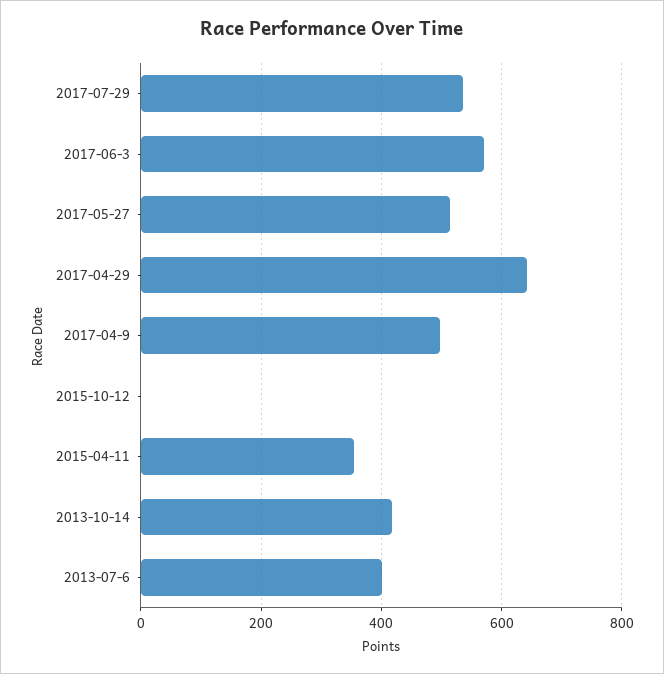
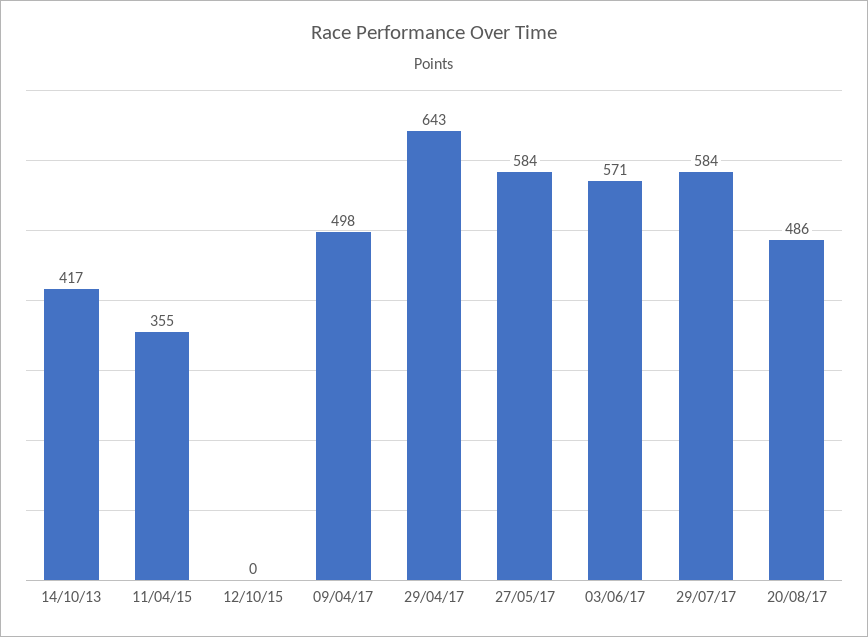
2017-07-29: 540 -> 584
2017-05-27: 520 -> 584
2013-07-6: 400 -> none
20/08/17: none -> 486

